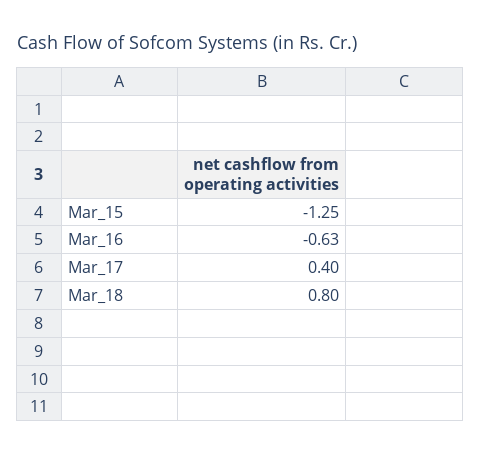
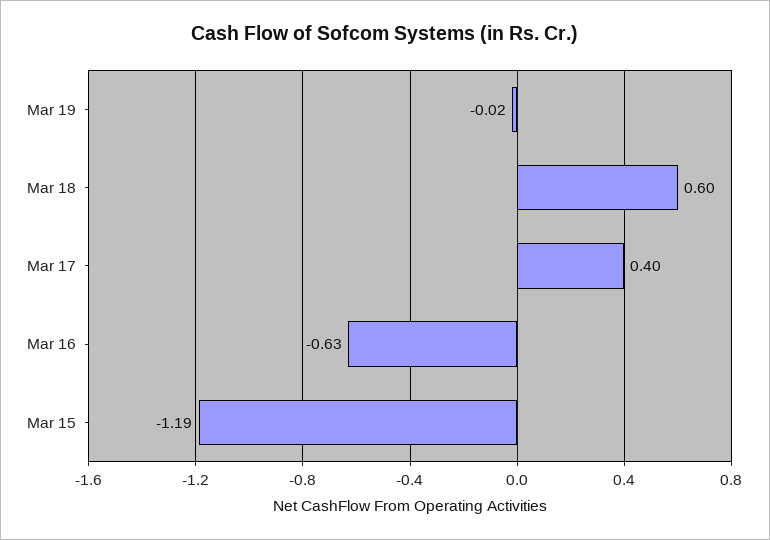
Mar_15: -1.25 -> -1.19
Mar_18: 0.8 -> 0.6
Mar 19: none -> -0.02

